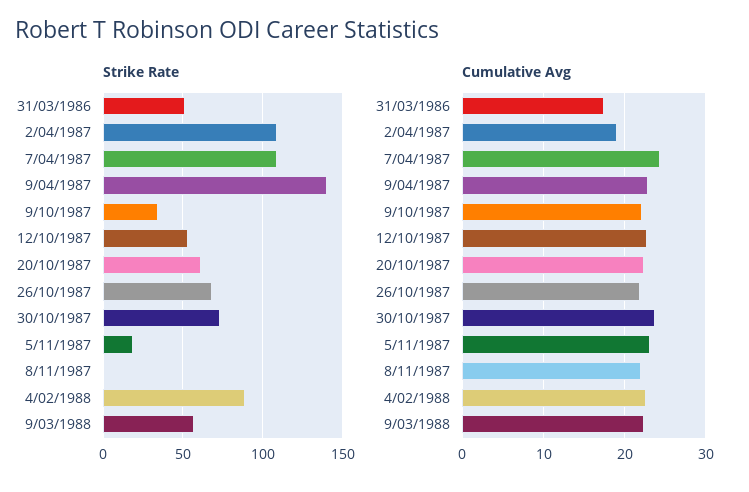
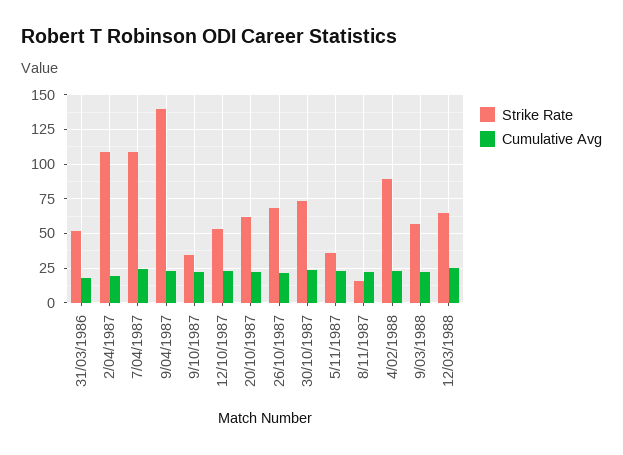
Strike Rate, 5/11/1987: 20 -> 35
Strike Rate, 8/11/1987: 0 -> 15
Strike Rate, 12/03/1988: none -> 65
Cumulative Avg, 12/03/1988: none -> 25

